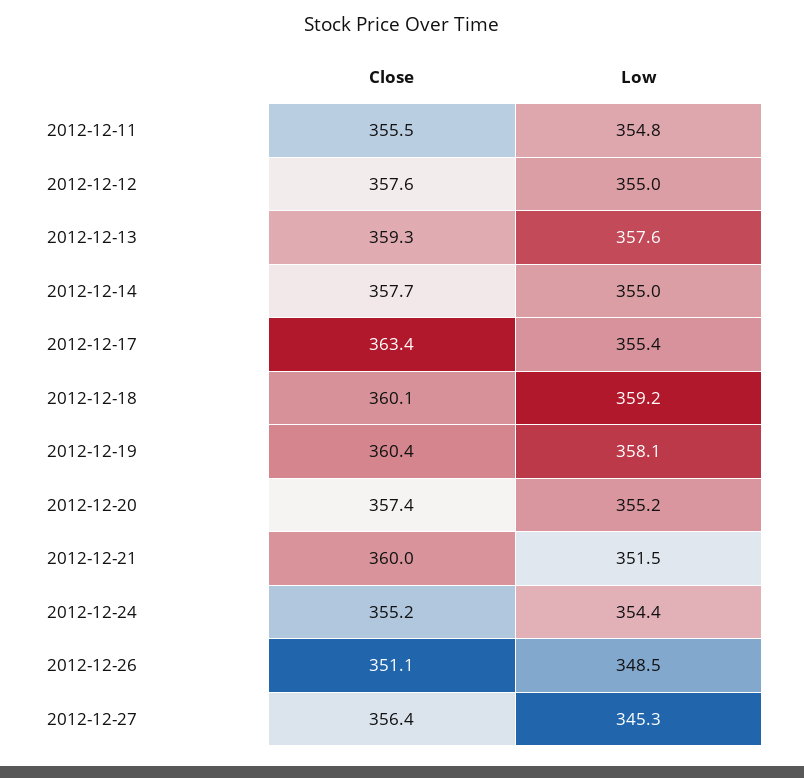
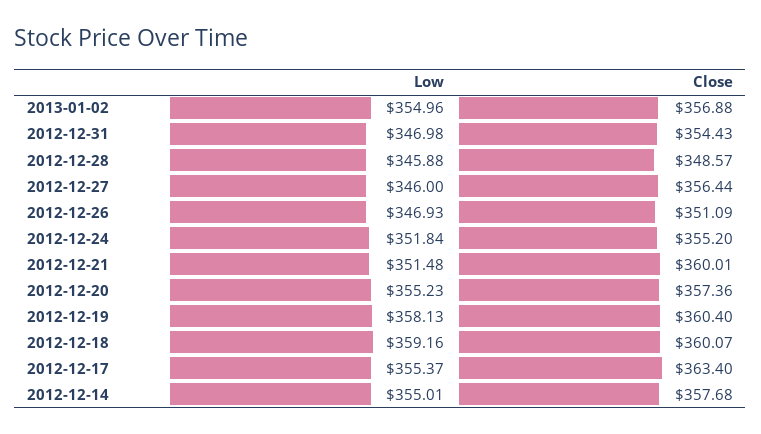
Close, 2012-12-11: 355.5 -> none
Low, 2012-12-11: 354.8 -> none
Close, 2012-12-12: 357.6 -> none
Low, 2012-12-12: 355 -> none
Close, 2012-12-13: 359.3 -> none
Low, 2012-12-13: 357.6 -> none
Low, 2012-12-24: 354.4 -> 351.84
Low, 2012-12-26: 348.5 -> 346.93
Low, 2012-12-27: 345.3 -> 346
Low, 2013-01-02: none -> 354.96
Close, 2013-01-02: none -> 356.88
Low, 2012-12-31: none -> 346.98
Close, 2012-12-31: none -> 354.43
Low, 2012-12-28: none -> 345.88
Close, 2012-12-28: none -> 348.57

